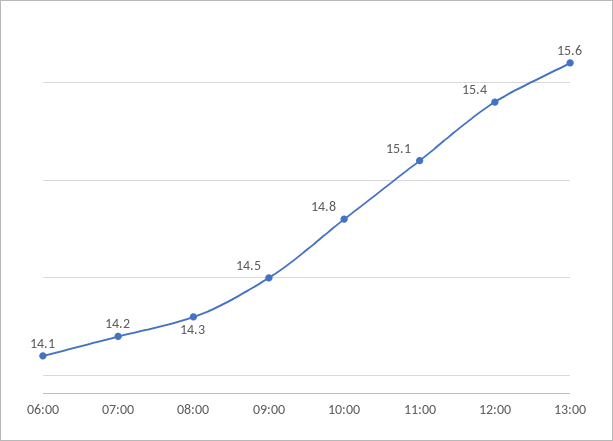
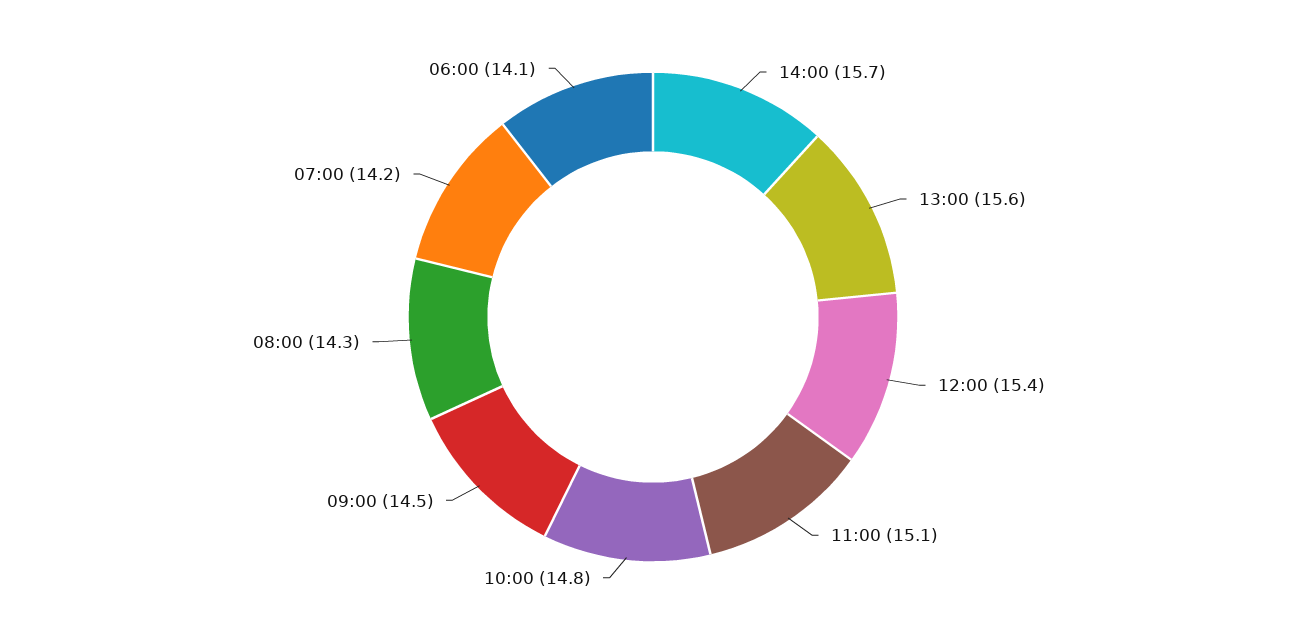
14:00: none -> 15.7

